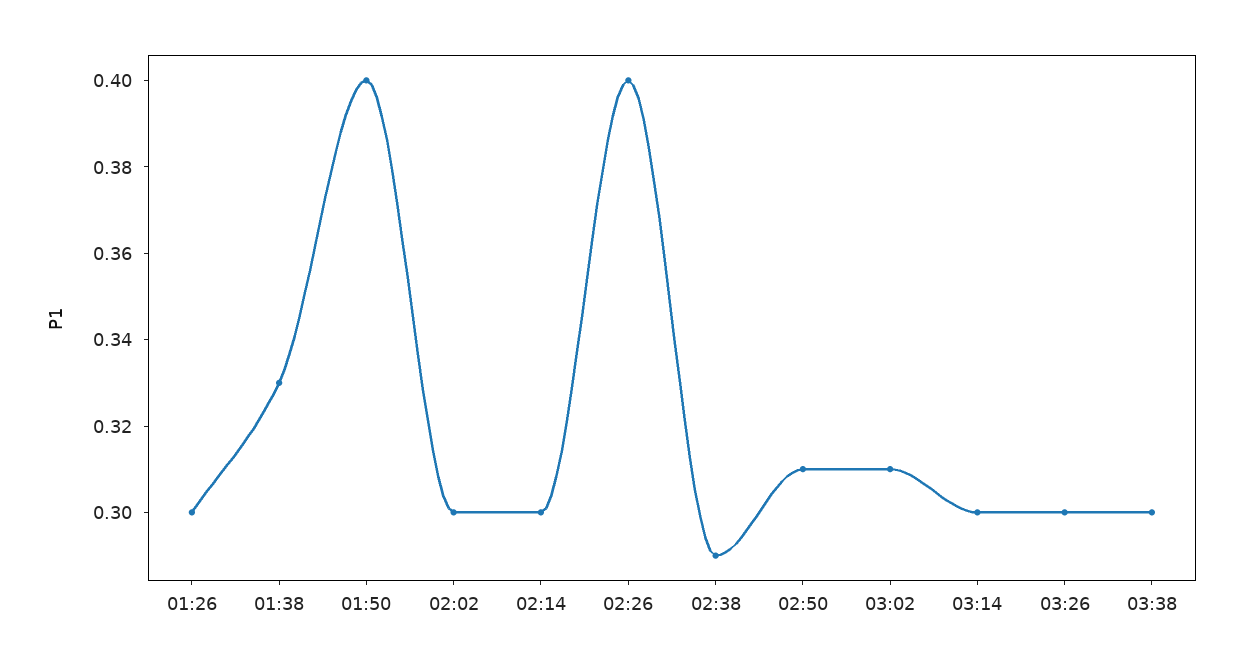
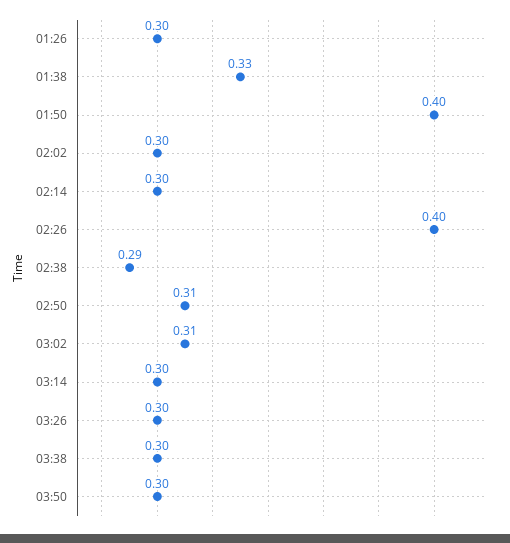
03:50: none -> 0.3

